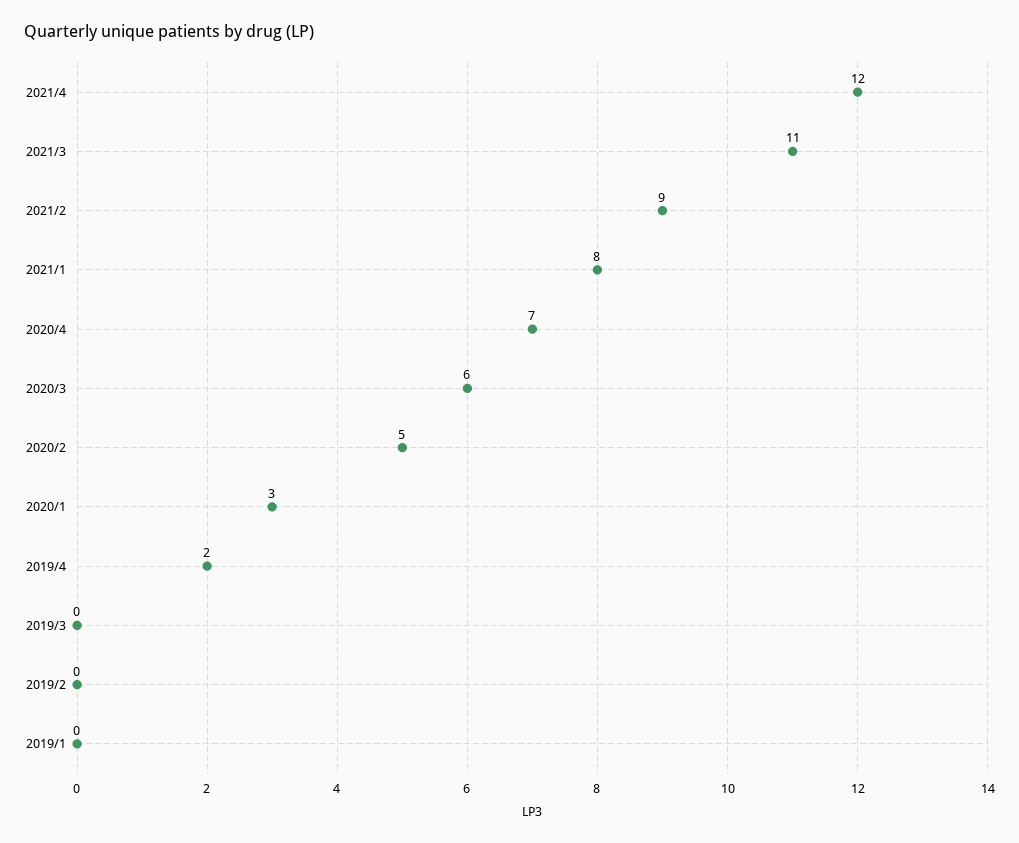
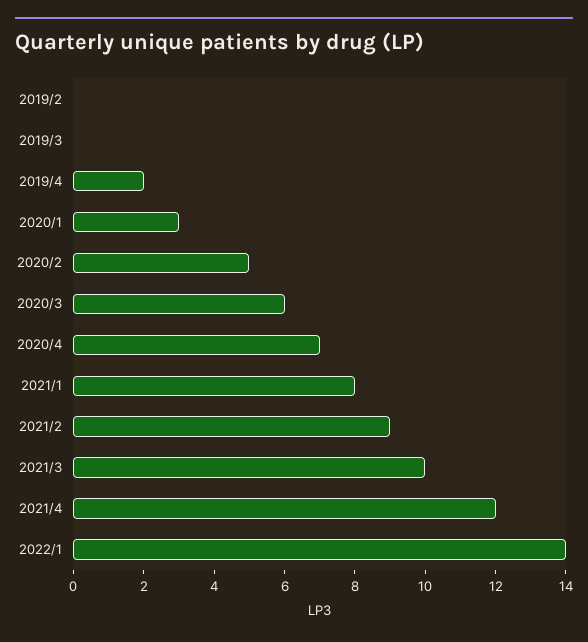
2021/3: 11 -> 10
2019/1: 0 -> none
2022/1: none -> 14

